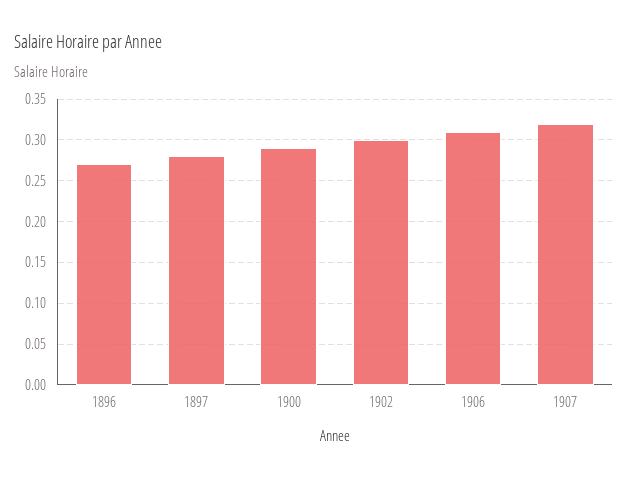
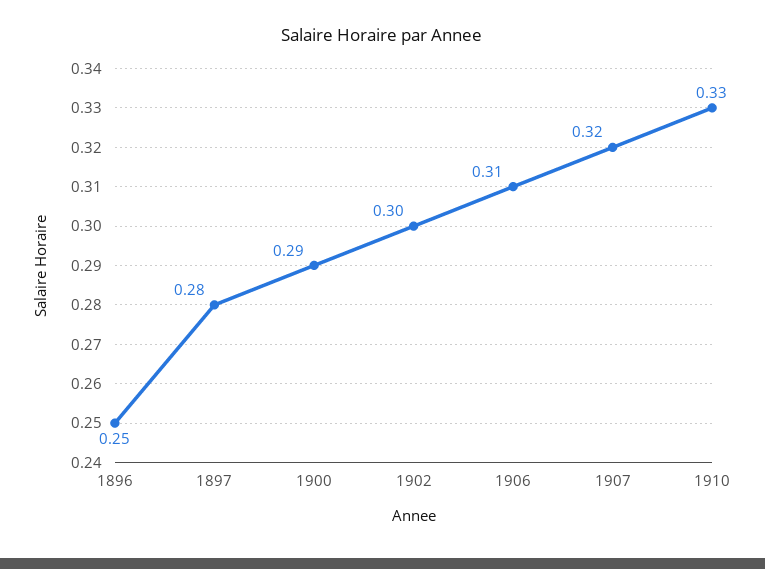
1896: 0.27 -> 0.25
1910: none -> 0.33

